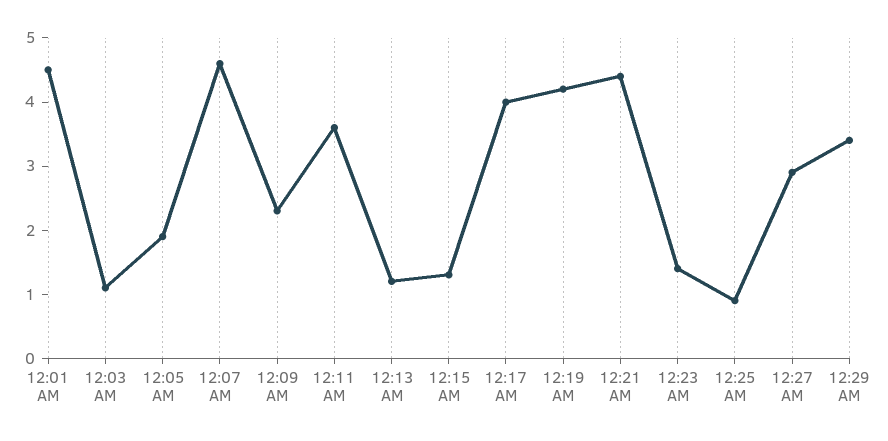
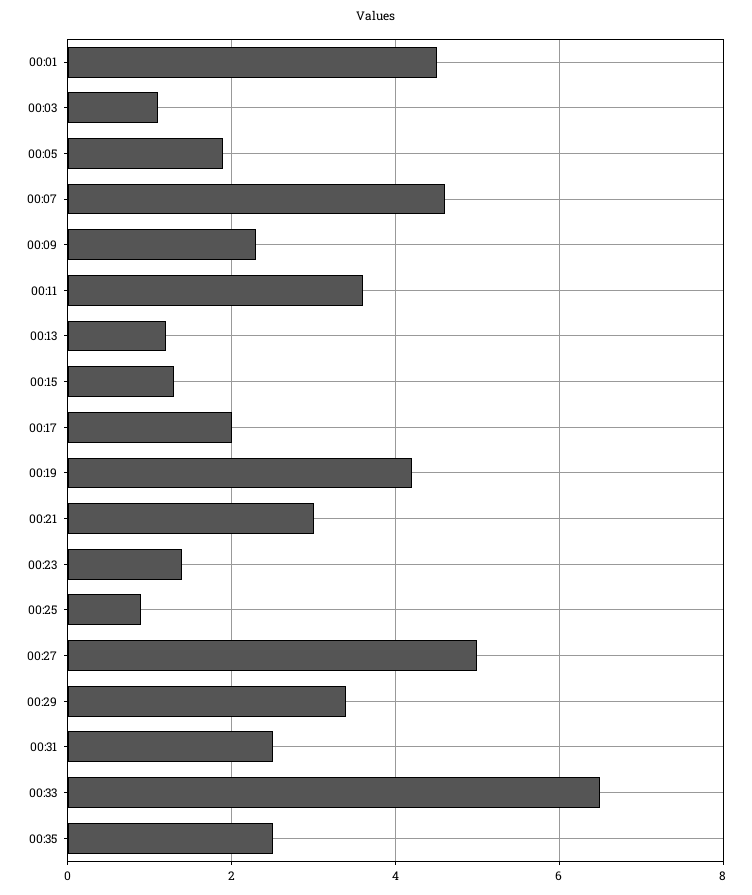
12:17 AM: 4 -> 2
12:21 AM: 4.5 -> 3
12:27 AM: 3 -> 5
00:31: none -> 2.5
00:33: none -> 6.5
00:35: none -> 2.5

